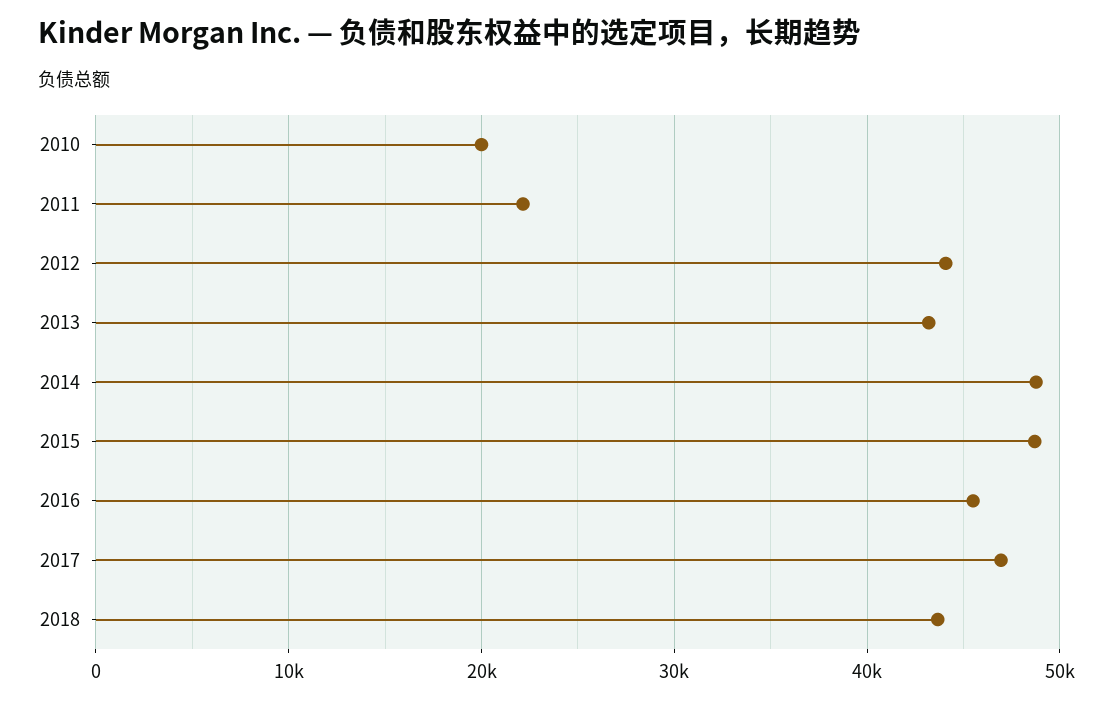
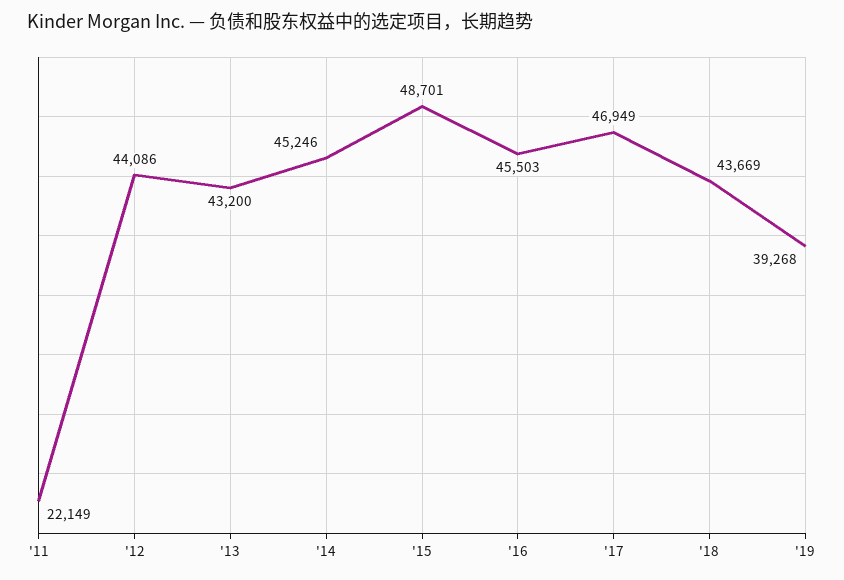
2010: 20000 -> none
2014: 49000 -> 45246
'19: none -> 39268

